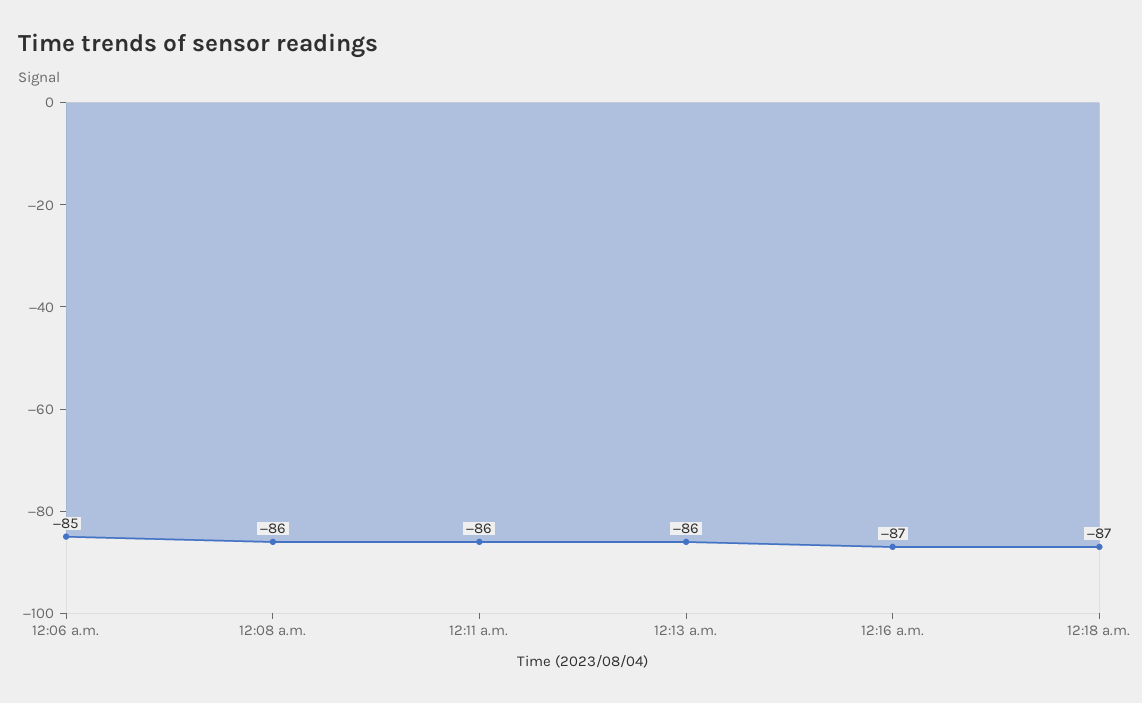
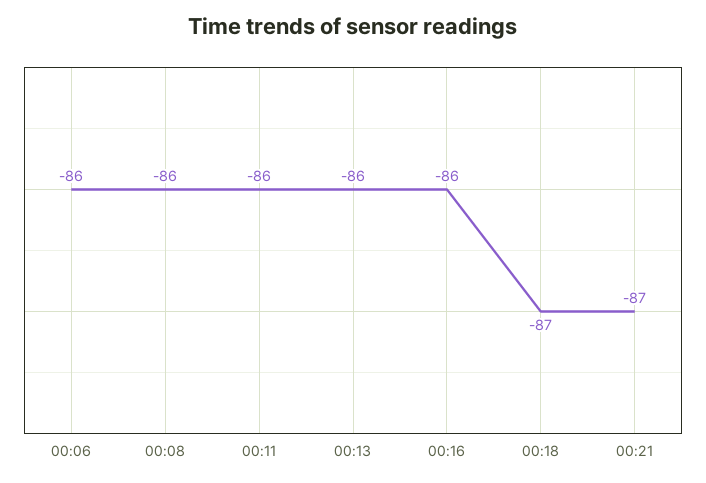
12:06 a.m.: -85 -> -86
12:16 a.m.: -87 -> -86
00:21: none -> -87

